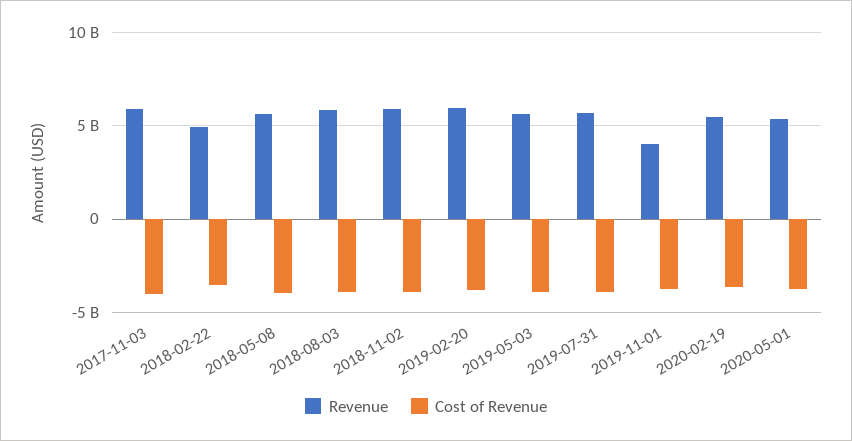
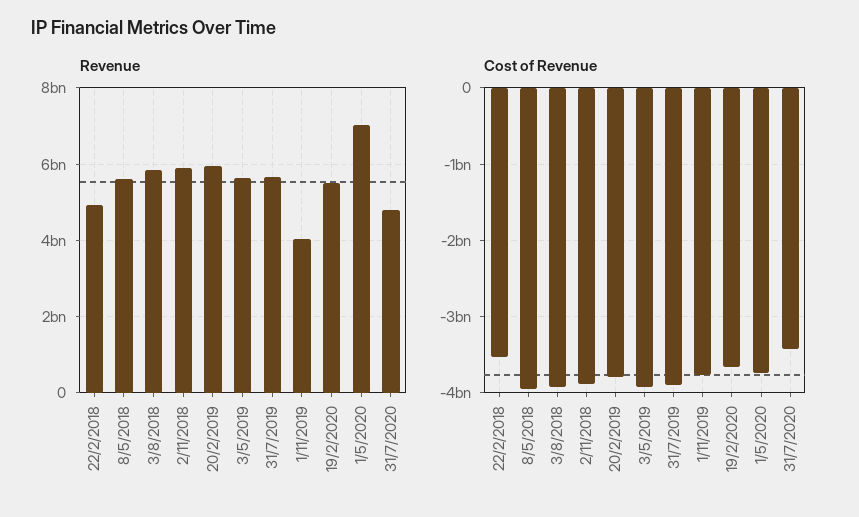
Revenue, 2017-11-03: 6000000000 -> none
Cost of Revenue, 2017-11-03: -4000000000 -> none
Revenue, 2020-05-01: 5500000000 -> 7000000000
Revenue, 31/7/2020: none -> 4800000000
Cost of Revenue, 31/7/2020: none -> -3400000000

